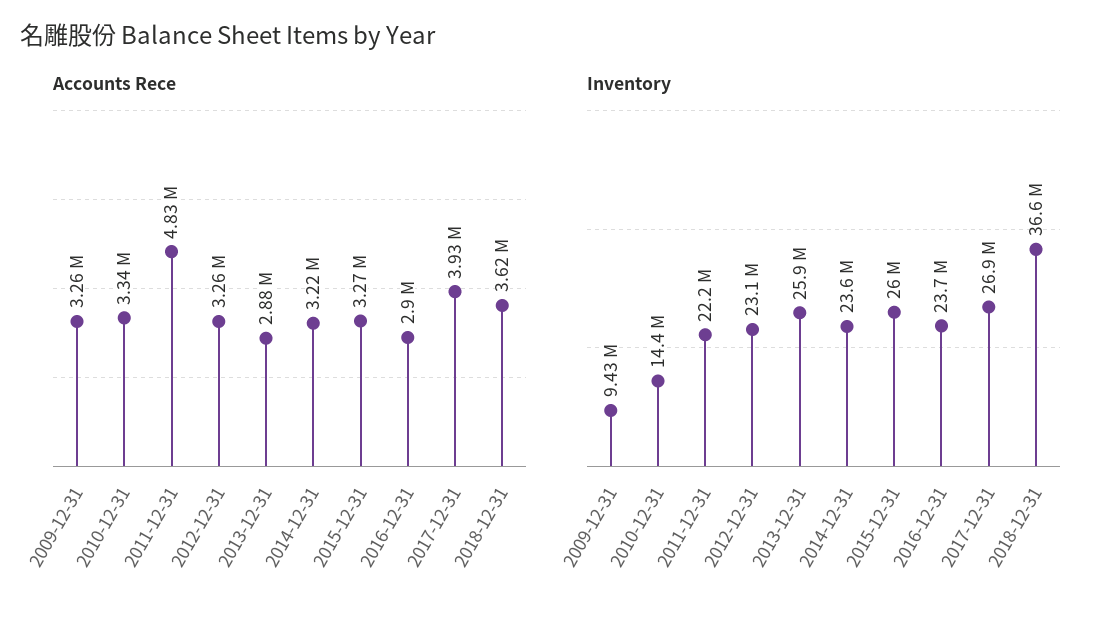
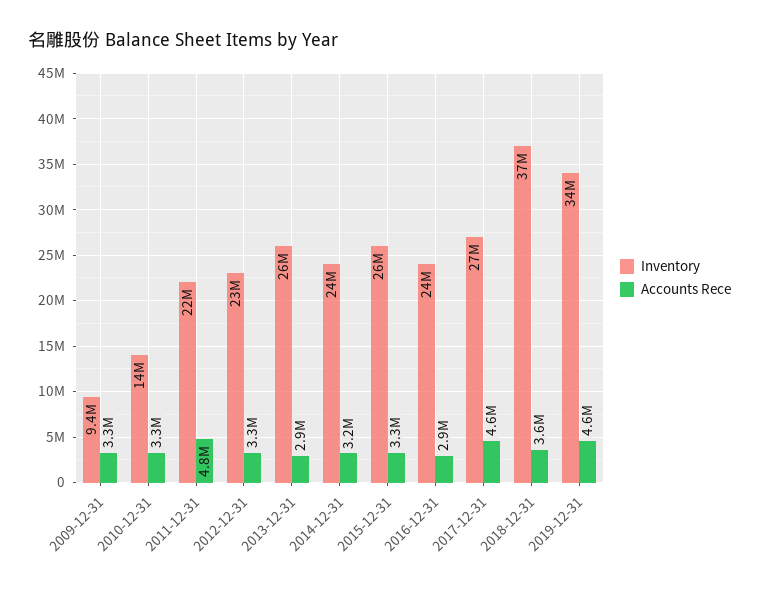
Accounts Rece, 2017-12-31: 3930000 -> 4600000
Inventory, 2019-12-31: none -> 34000000
Accounts Rece, 2019-12-31: none -> 4600000

